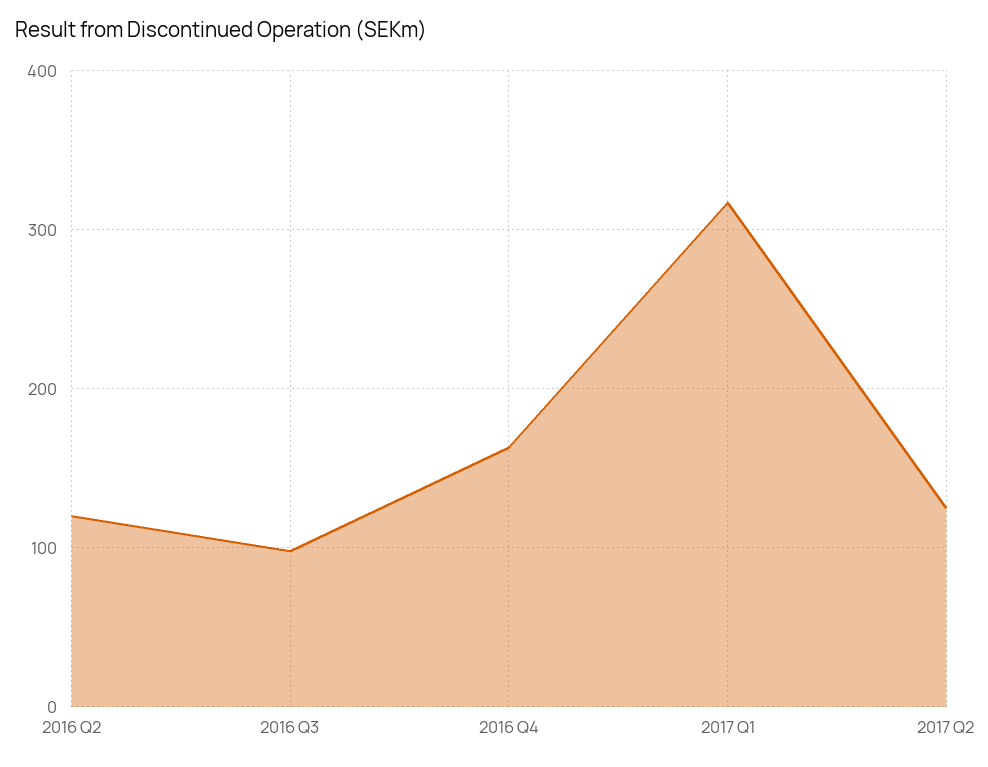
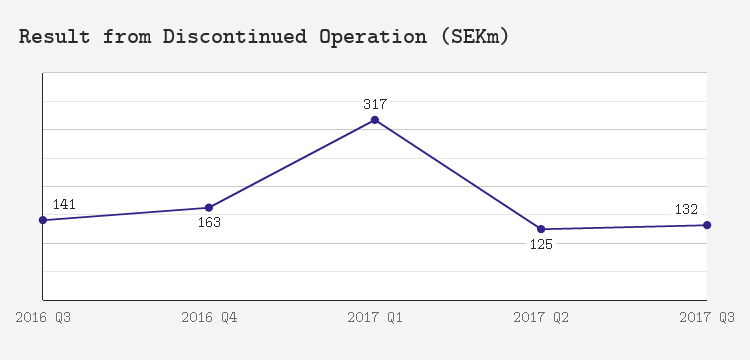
2016 Q2: 120 -> none
2016 Q3: 100 -> 141
2017 Q3: none -> 132

